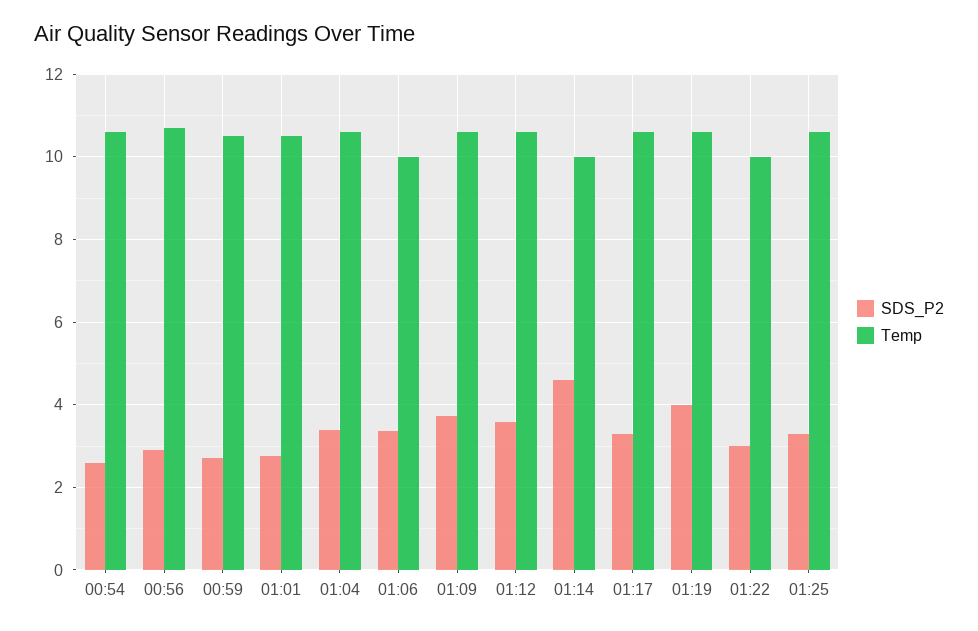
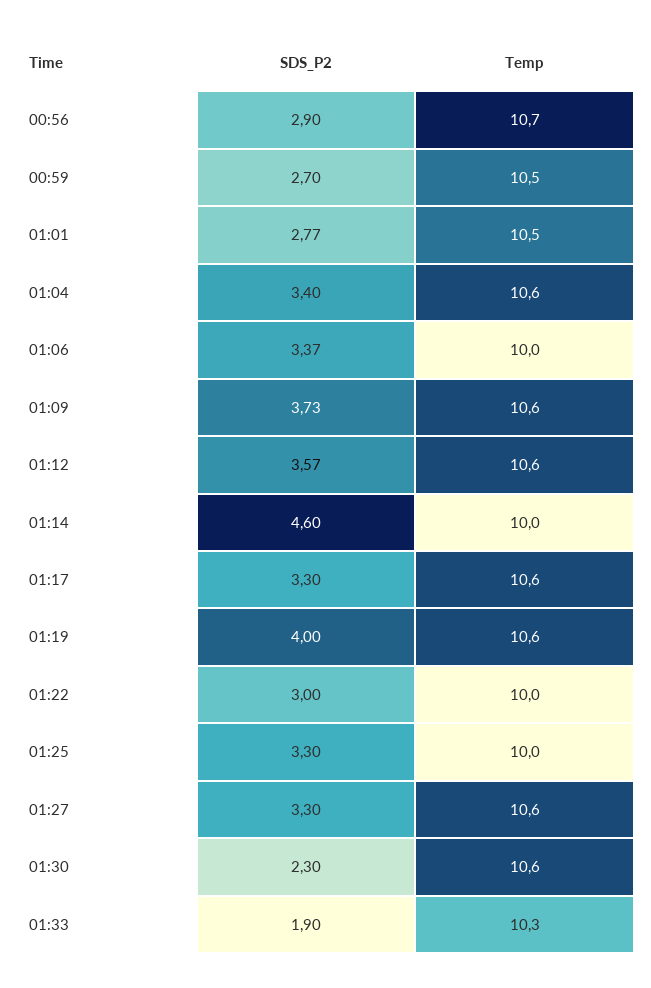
SDS_P2, 00:54: 2.6 -> none
Temp, 00:54: 10.6 -> none
Temp, 01:25: 10.6 -> 10
SDS_P2, 01:27: none -> 3.3
Temp, 01:27: none -> 10.6
SDS_P2, 01:30: none -> 2.3
Temp, 01:30: none -> 10.6
SDS_P2, 01:33: none -> 1.9
Temp, 01:33: none -> 10.3

